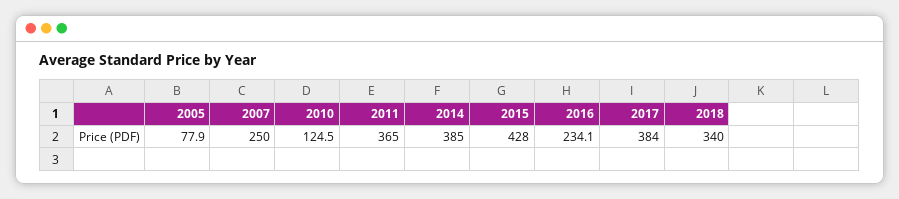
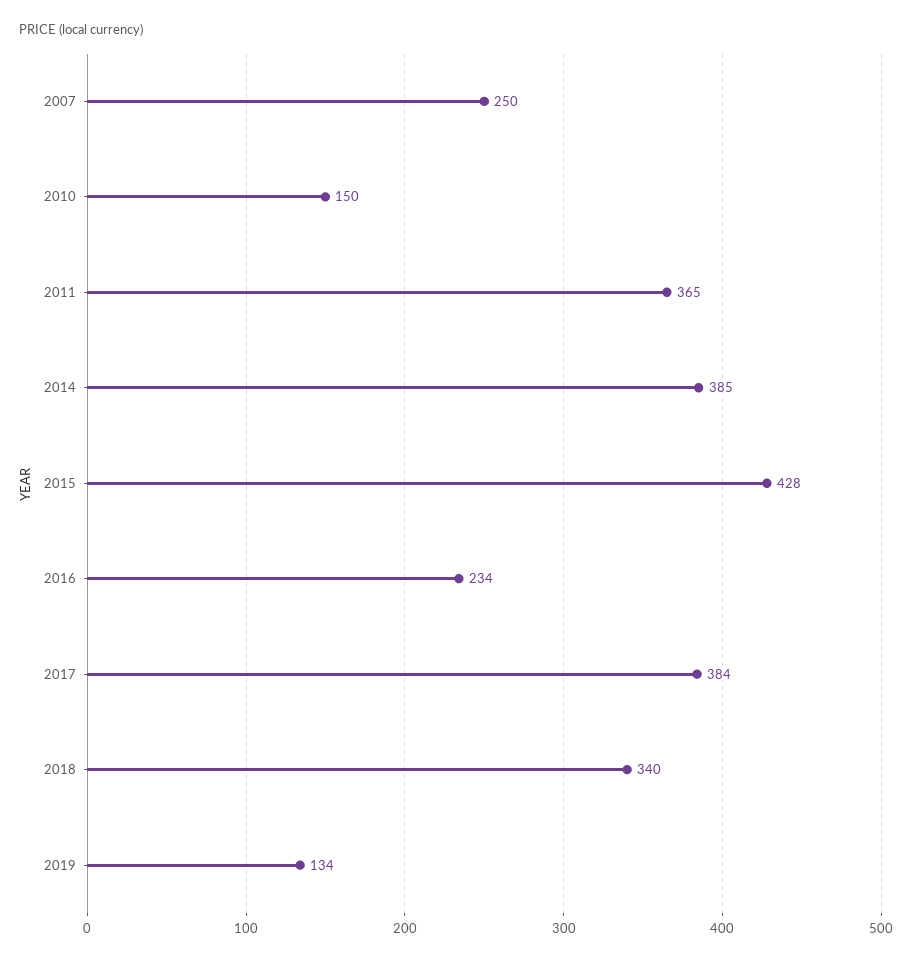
2005: 77.9 -> none
2010: 124.5 -> 150
2019: none -> 134

